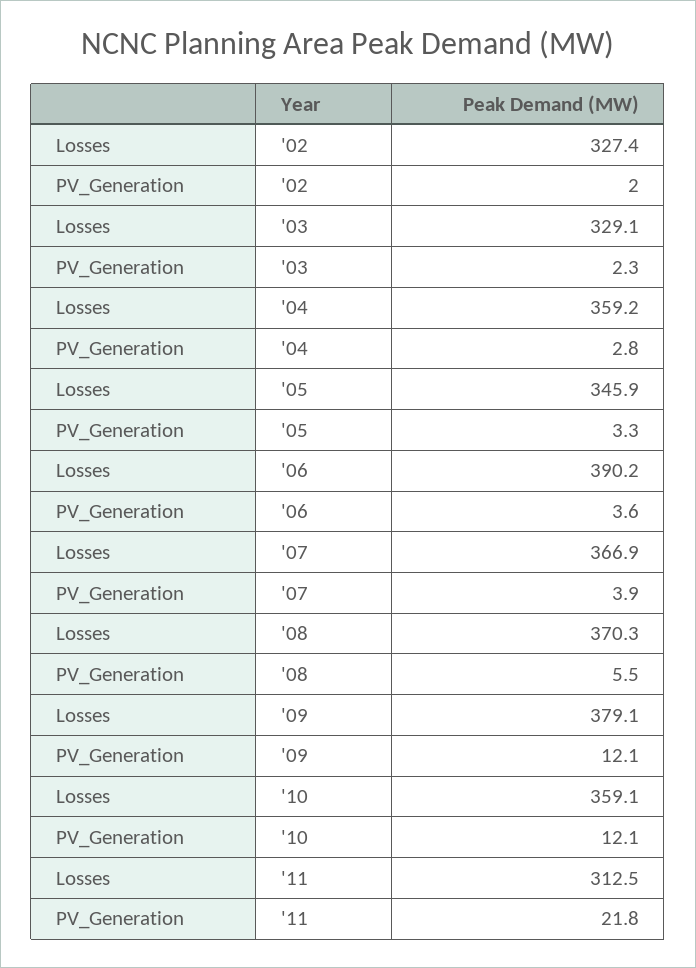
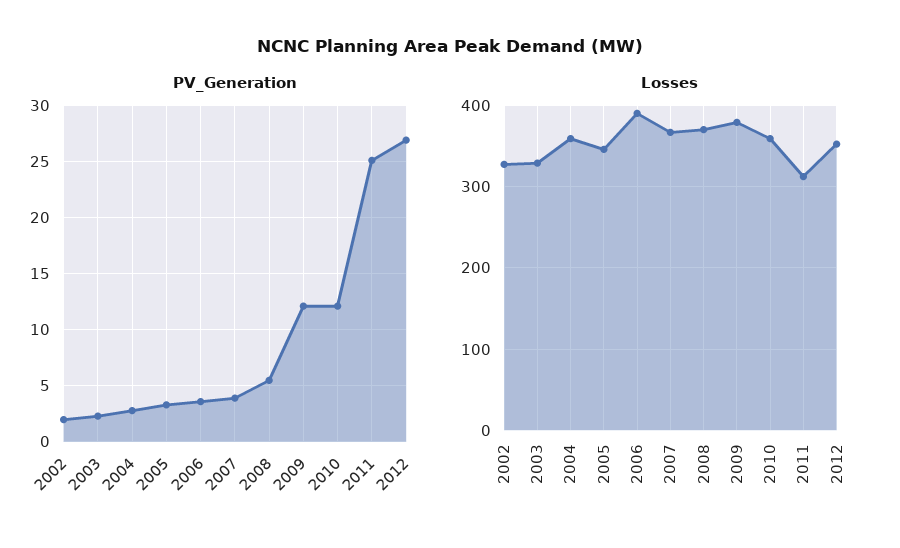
PV_Generation, '11: 21.8 -> 25
PV_Generation, 2012: none -> 27
Losses, 2012: none -> 350

